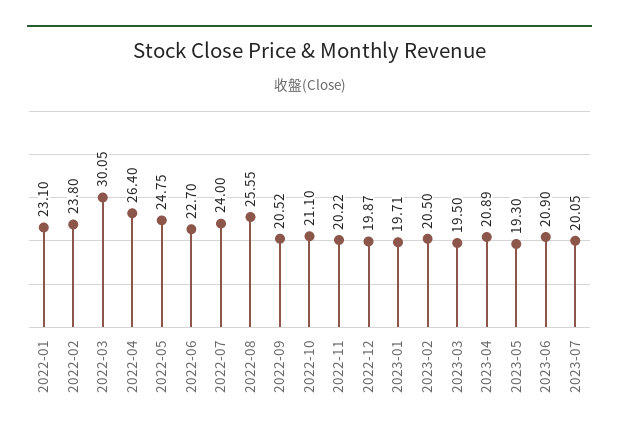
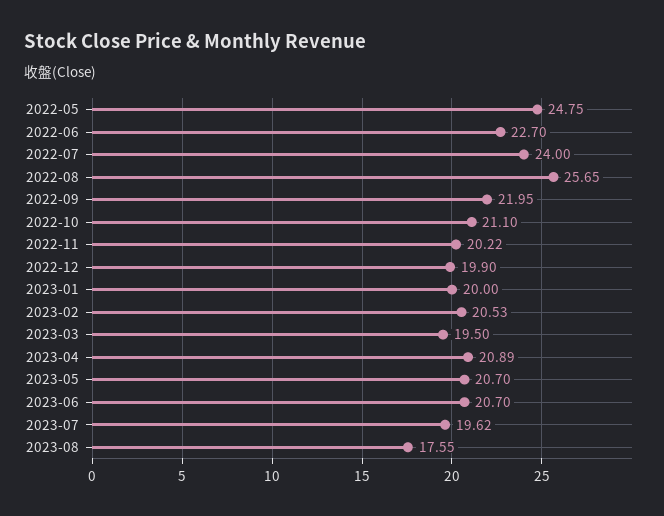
2022-01: 23.1 -> none
2022-02: 23.8 -> none
2022-03: 30.05 -> none
2022-04: 26.4 -> none
2022-08: 25.55 -> 25.65
2022-09: 20.52 -> 21.95
2022-12: 19.87 -> 19.9
2023-01: 19.71 -> 20
2023-02: 20.5 -> 20.53
2023-05: 19.3 -> 20.7
2023-06: 20.9 -> 20.7
2023-07: 20.05 -> 19.62
2023-08: none -> 17.55

